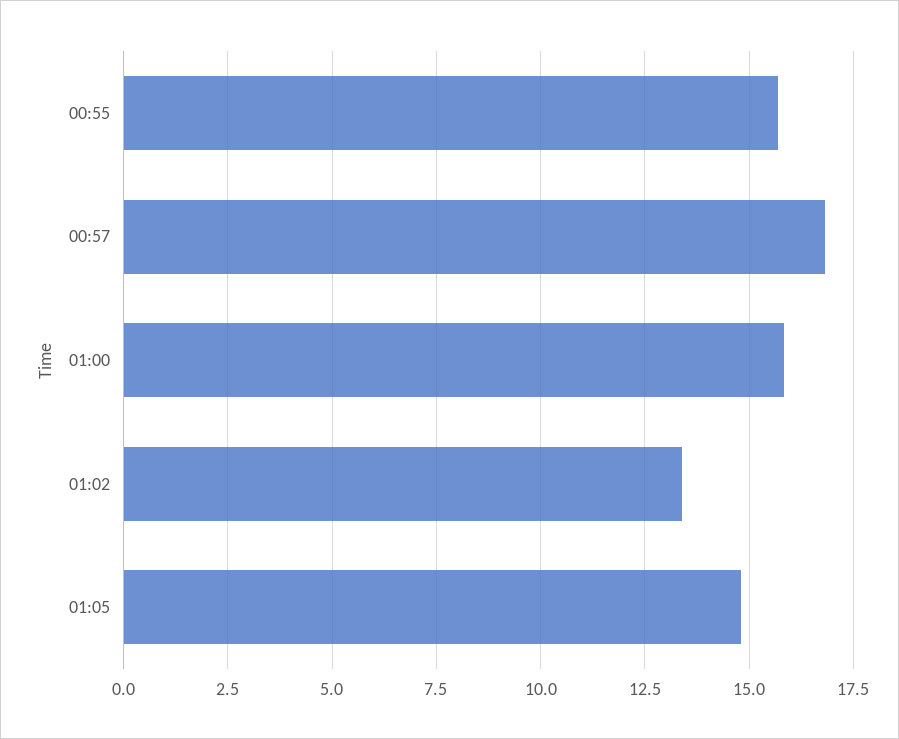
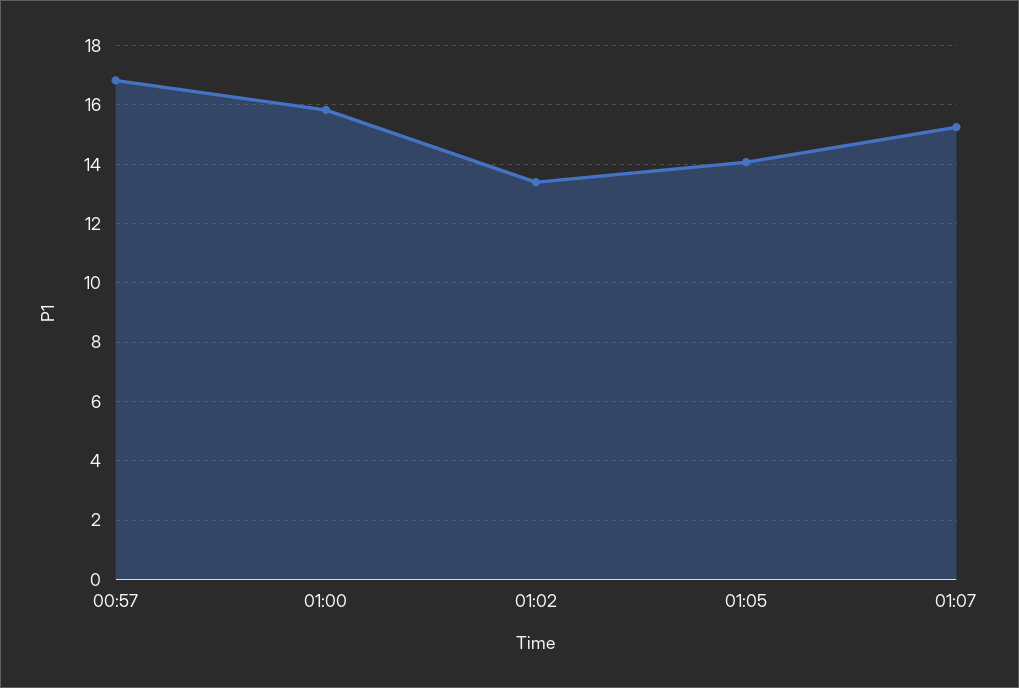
00:55: 15.75 -> none
01:05: 14.75 -> 14
01:07: none -> 15.25

